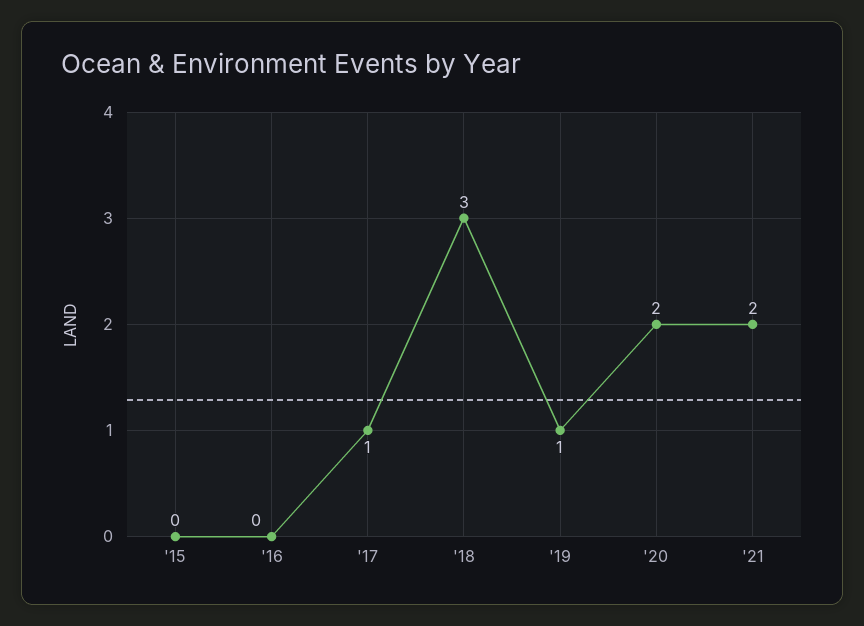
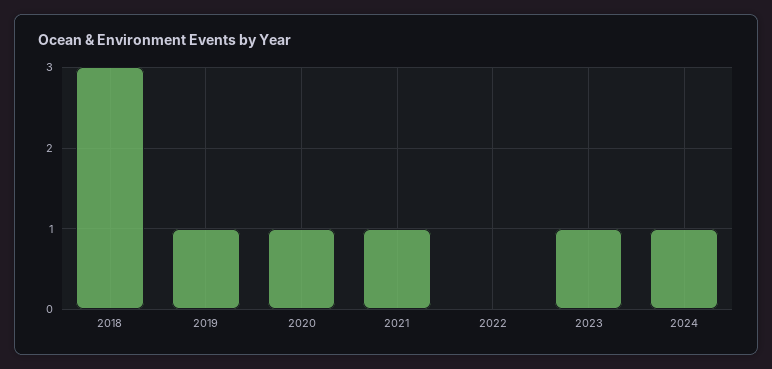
'15: 0 -> none
'16: 0 -> none
'17: 1 -> none
'20: 2 -> 1
'21: 2 -> 1
2022: none -> 0
2023: none -> 1
2024: none -> 1

